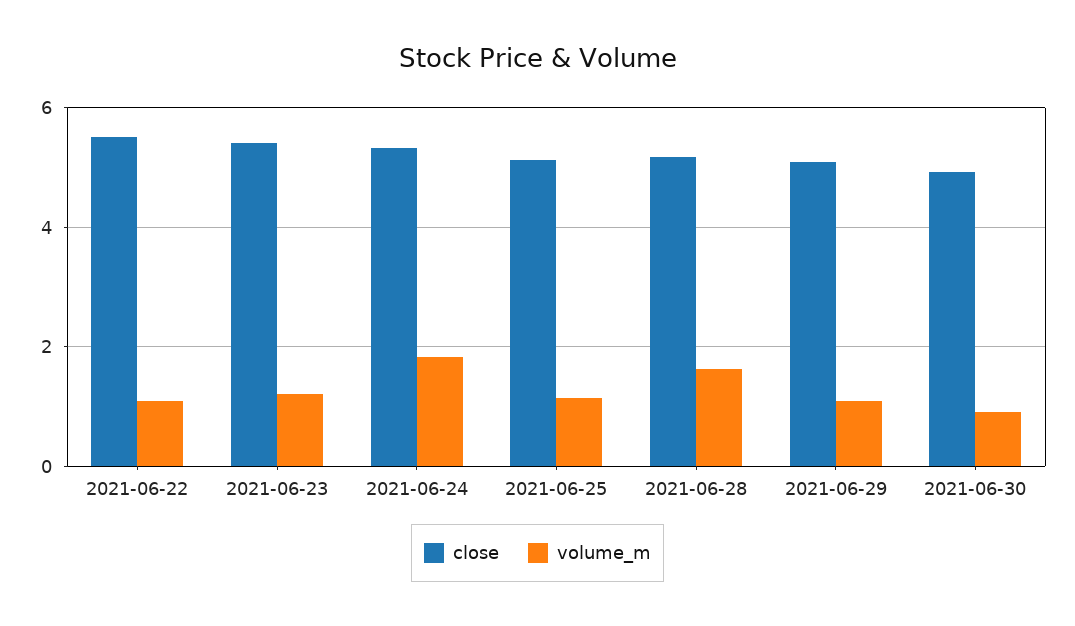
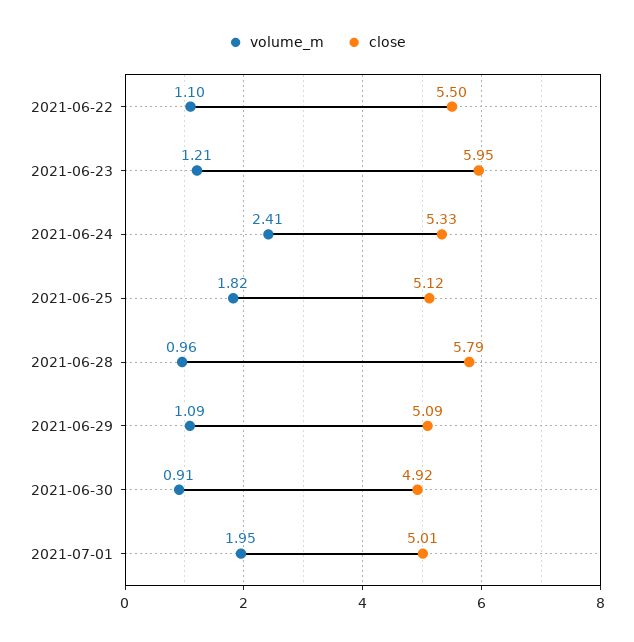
close, 2021-06-23: 5.4 -> 5.95
volume_m, 2021-06-24: 1.8 -> 2.41
volume_m, 2021-06-25: 1.2 -> 1.82
close, 2021-06-28: 5.2 -> 5.79
volume_m, 2021-06-28: 1.6 -> 0.96
volume_m, 2021-07-01: none -> 1.95
close, 2021-07-01: none -> 5.01

